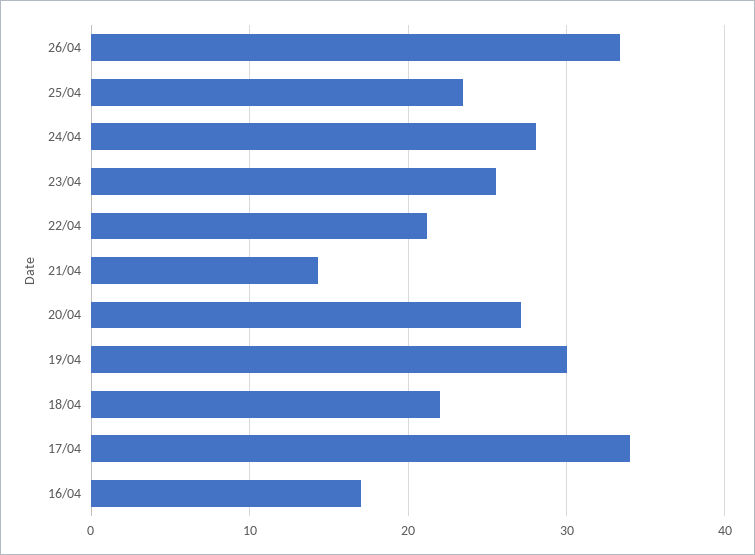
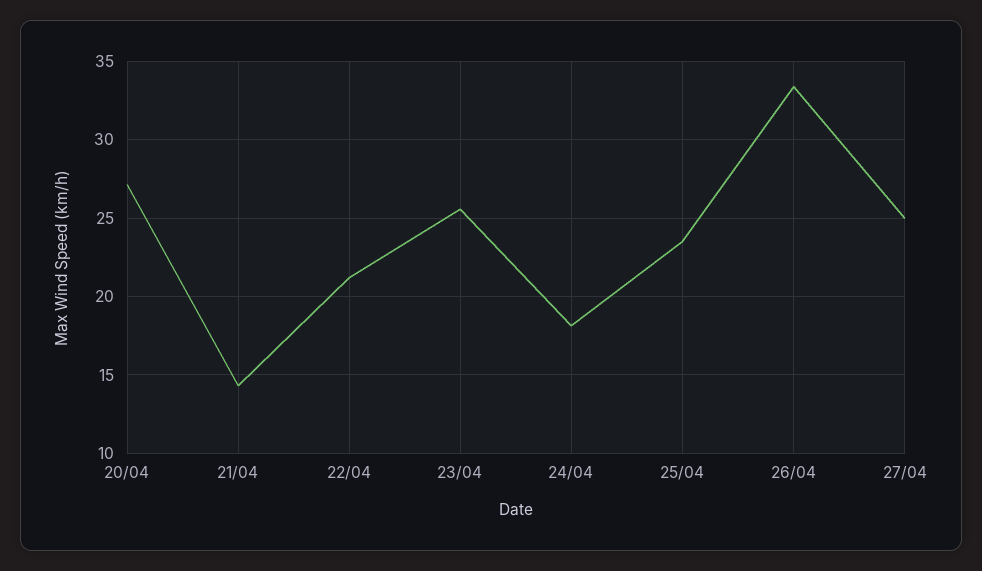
24/04: 28 -> 18
19/04: 30 -> none
18/04: 22 -> none
17/04: 34 -> none
16/04: 17 -> none
27/04: none -> 25

